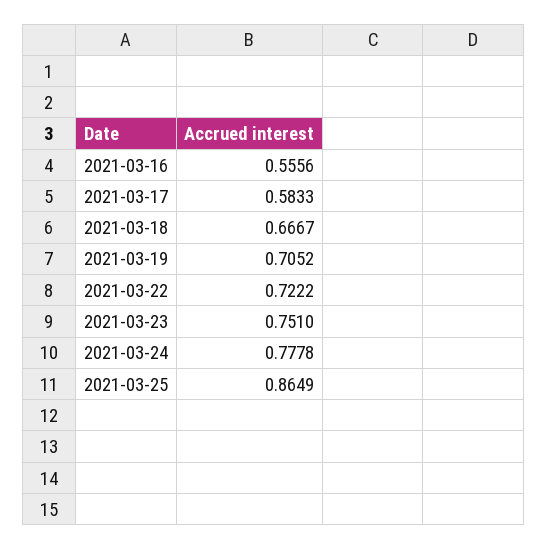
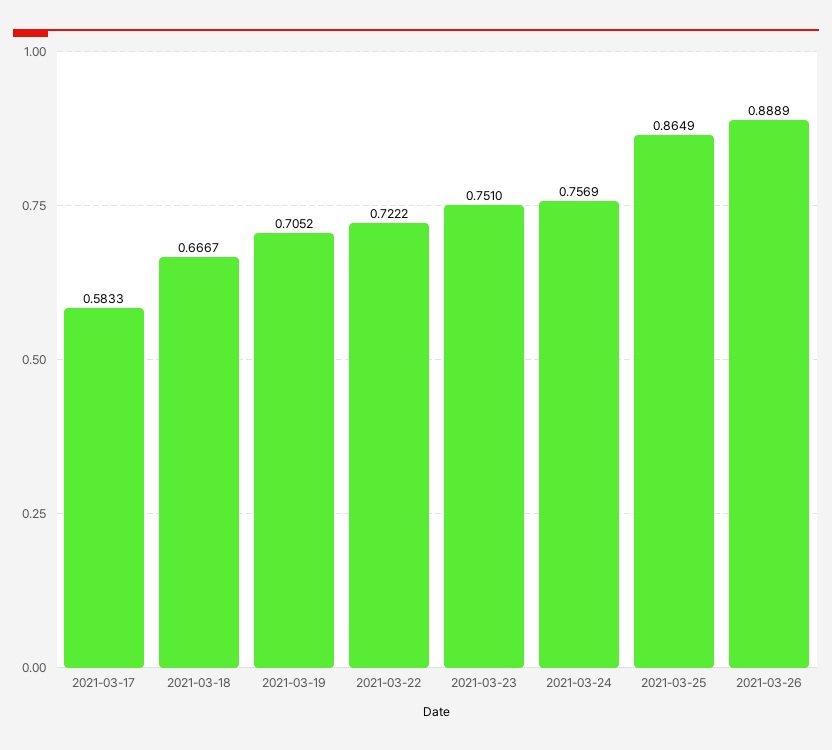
2021-03-16: 0.5556 -> none
2021-03-24: 0.7778 -> 0.7569
2021-03-26: none -> 0.8889

